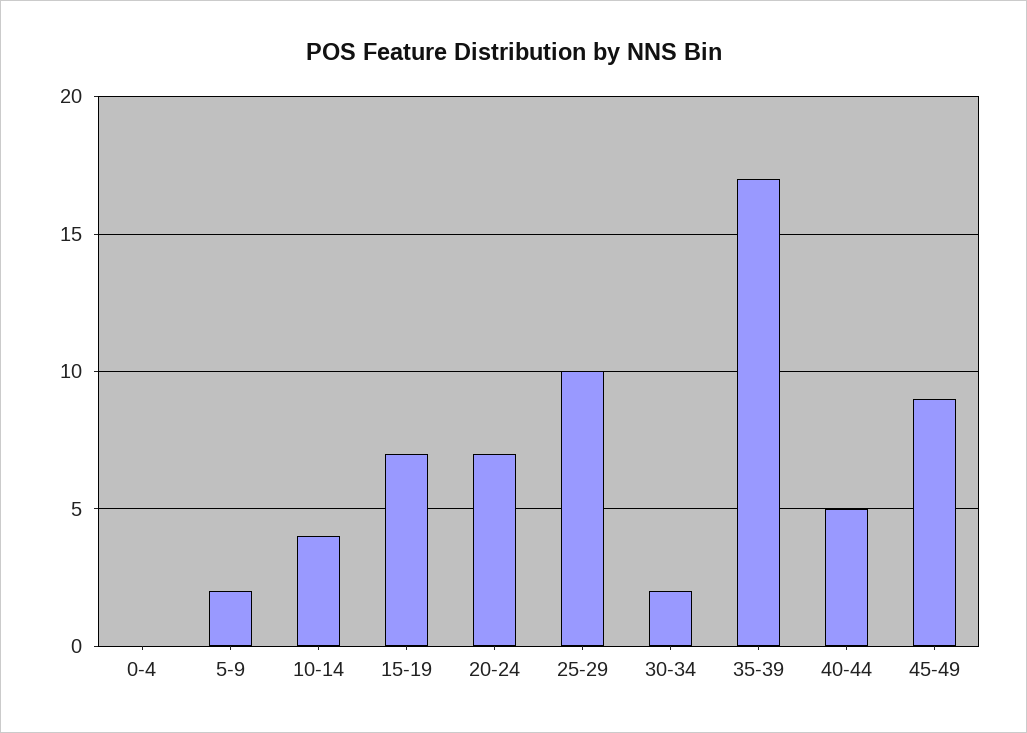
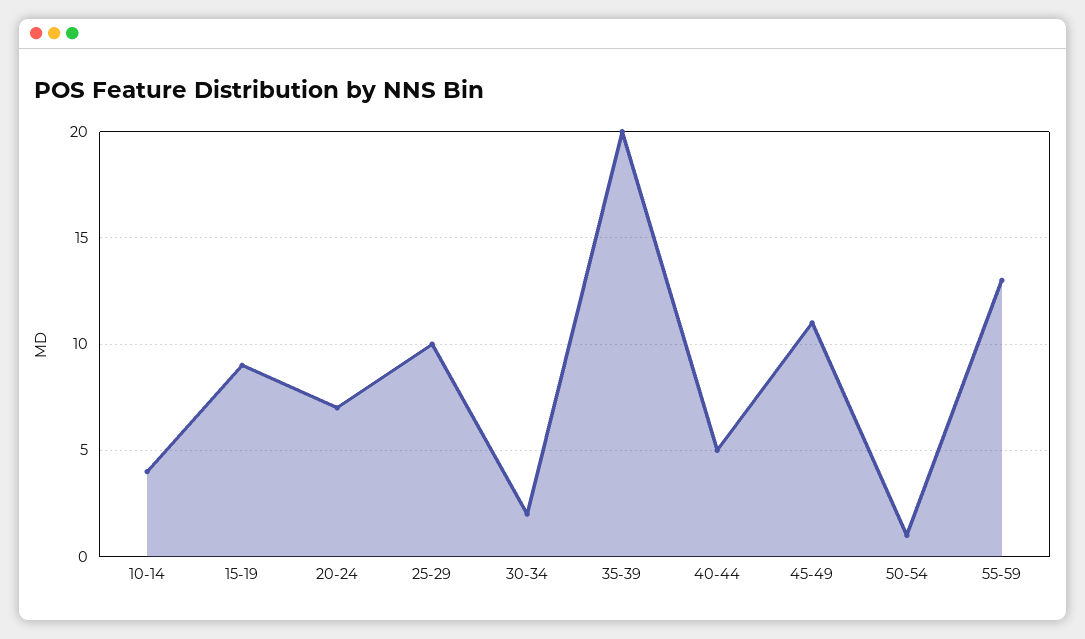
0-4: 0 -> none
5-9: 2 -> none
15-19: 7 -> 9
35-39: 17 -> 20
45-49: 9 -> 11
50-54: none -> 1
55-59: none -> 13

